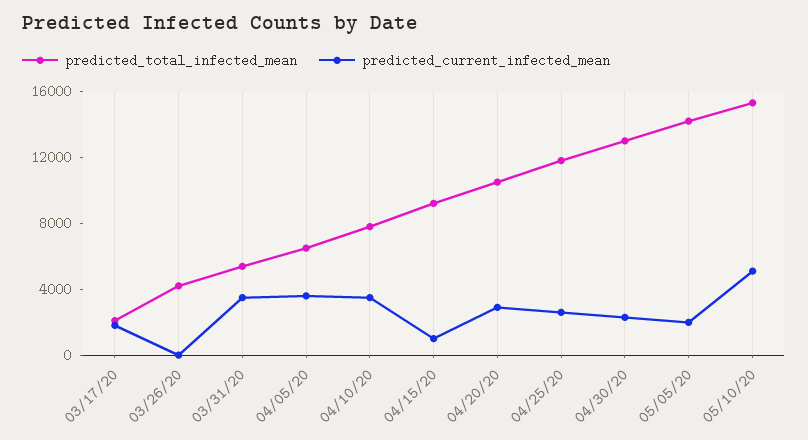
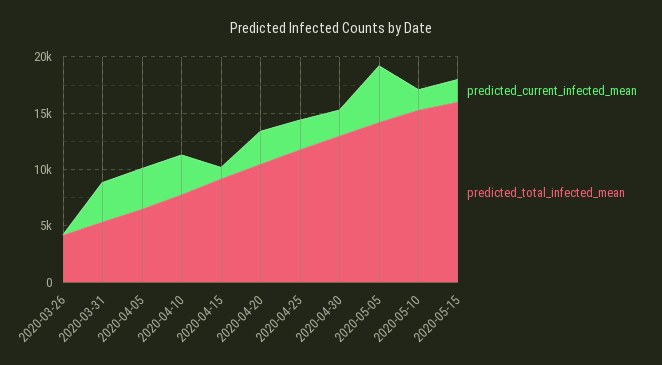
predicted_total_infected_mean, 03/17/20: 2000 -> none
predicted_current_infected_mean, 03/17/20: 2000 -> none
predicted_current_infected_mean, 05/05/20: 2000 -> 5000
predicted_current_infected_mean, 05/10/20: 5000 -> 2000
predicted_current_infected_mean, 2020-05-15: none -> 2000
predicted_total_infected_mean, 2020-05-15: none -> 16000

